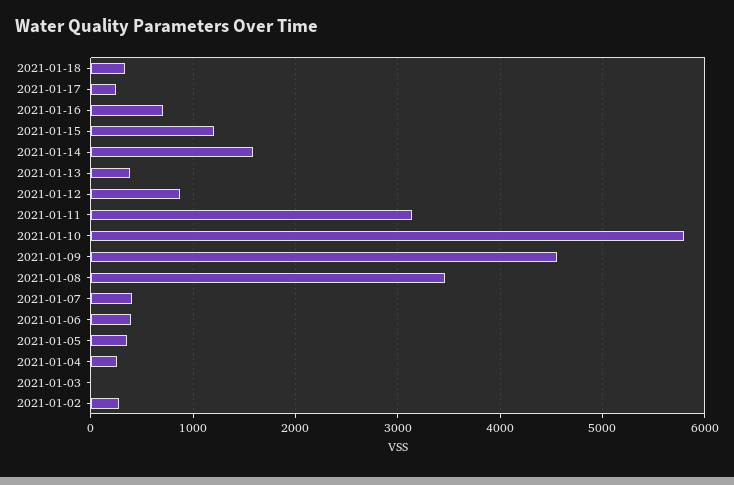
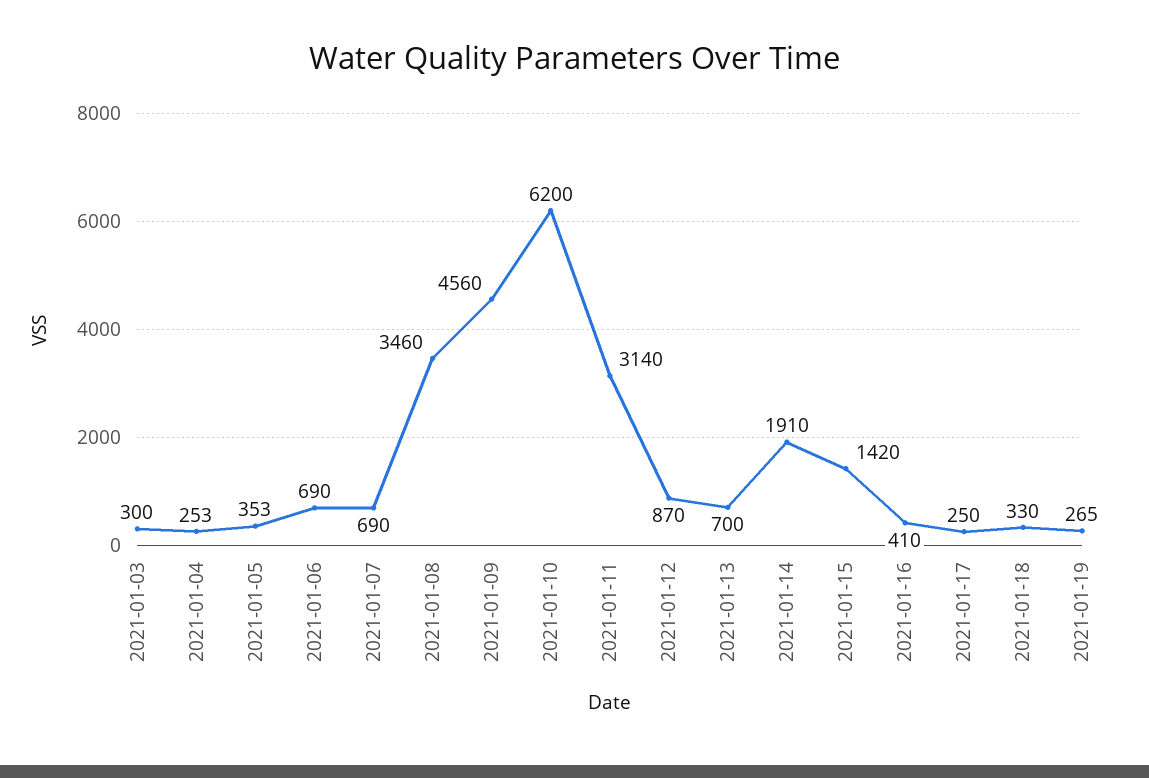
2021-01-16: 700 -> 410
2021-01-15: 1200 -> 1420
2021-01-14: 1600 -> 1910
2021-01-13: 400 -> 700
2021-01-10: 5800 -> 6200
2021-01-07: 400 -> 690
2021-01-06: 400 -> 690
2021-01-03: 0 -> 300
2021-01-02: 300 -> none
2021-01-19: none -> 265

